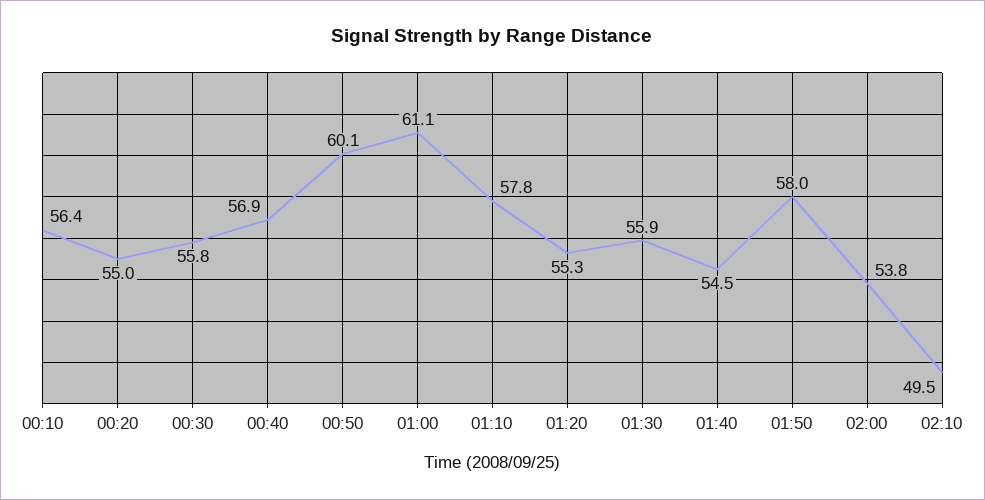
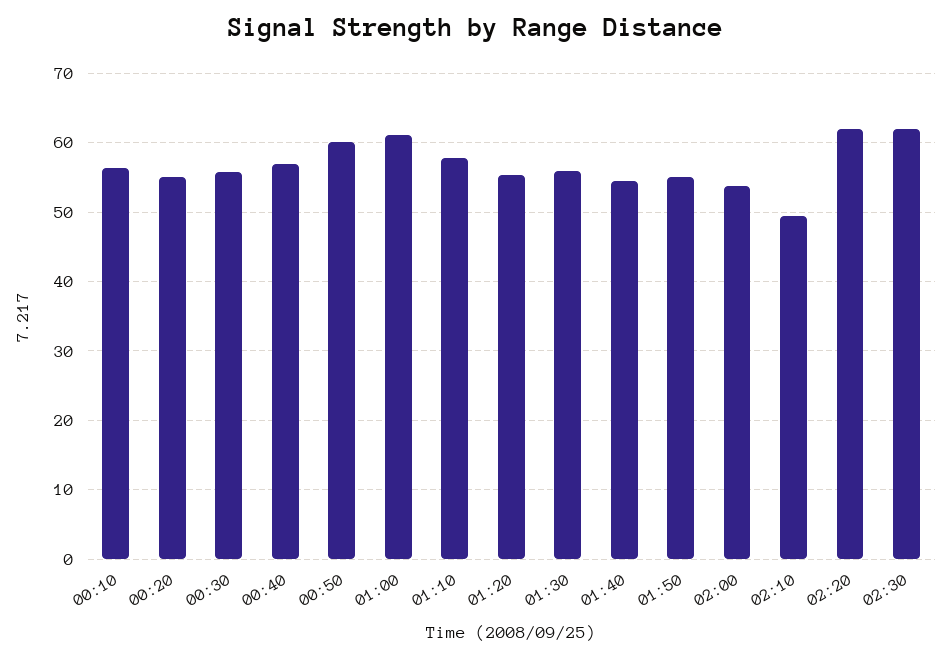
01:50: 58 -> 55
02:20: none -> 62
02:30: none -> 62

